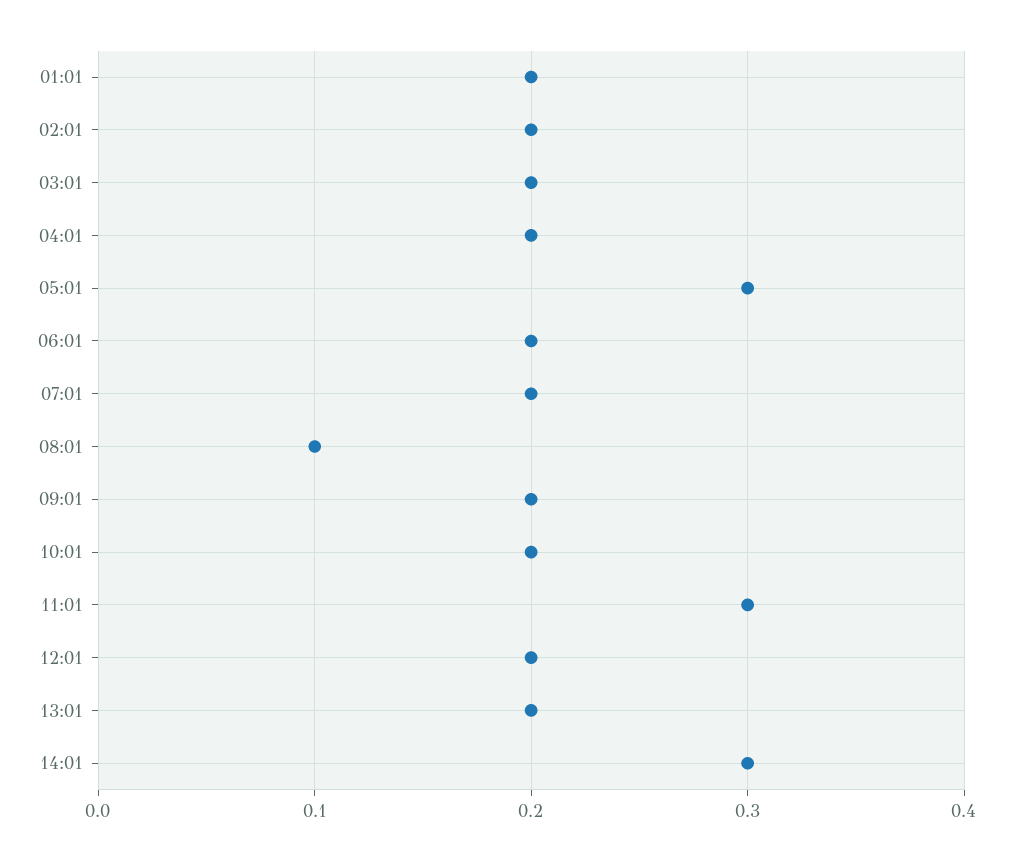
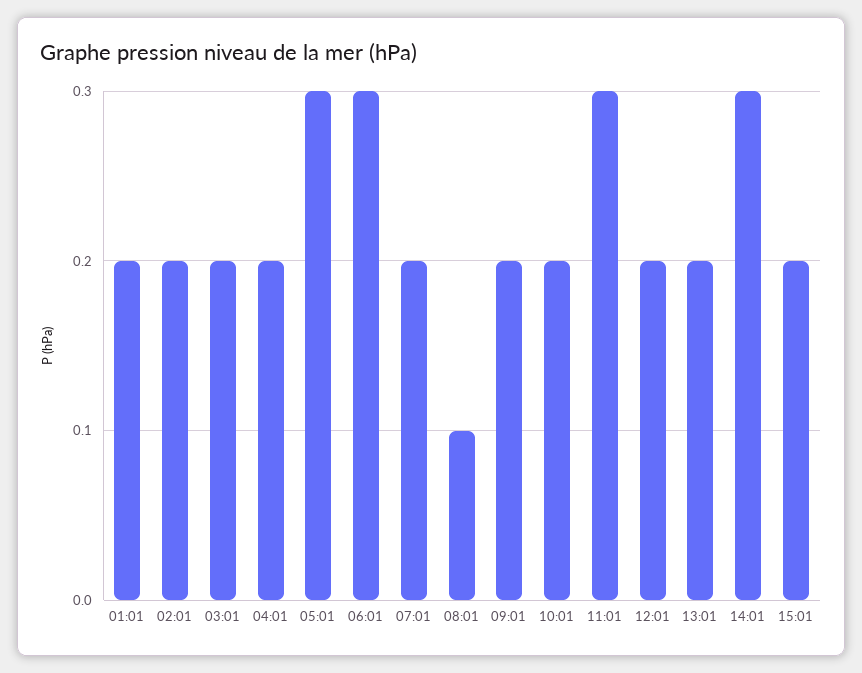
06:01: 0.2 -> 0.3
15:01: none -> 0.2

